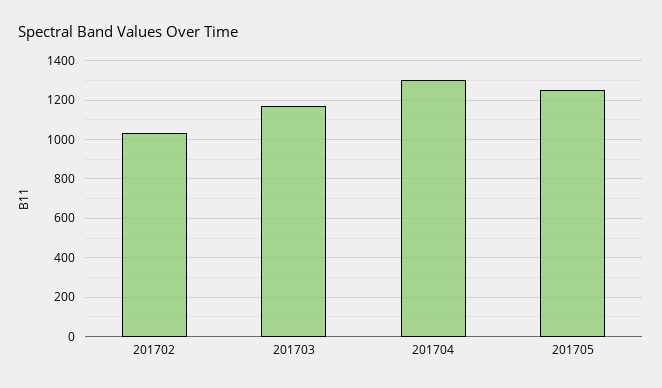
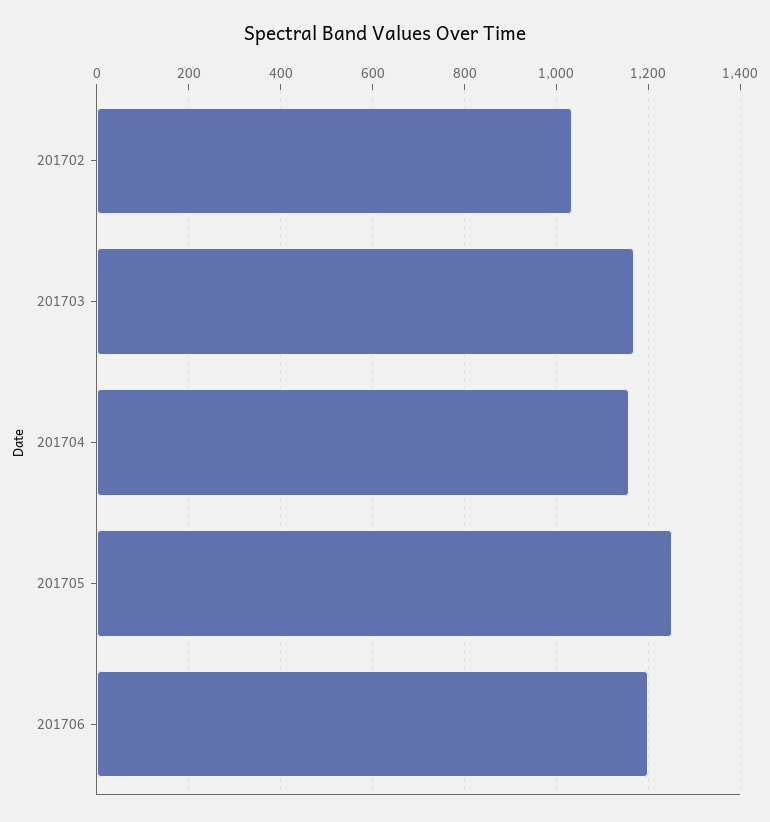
201704: 1300 -> 1160
201706: none -> 1200

